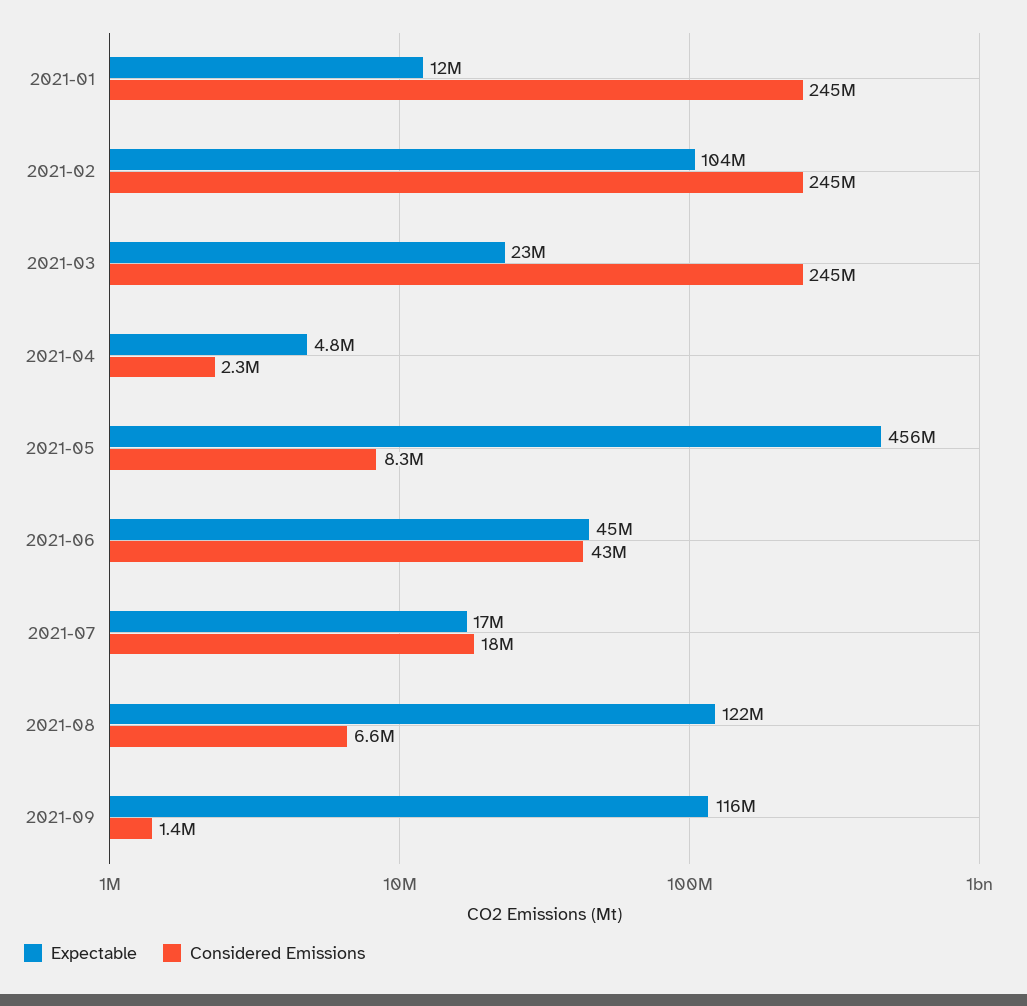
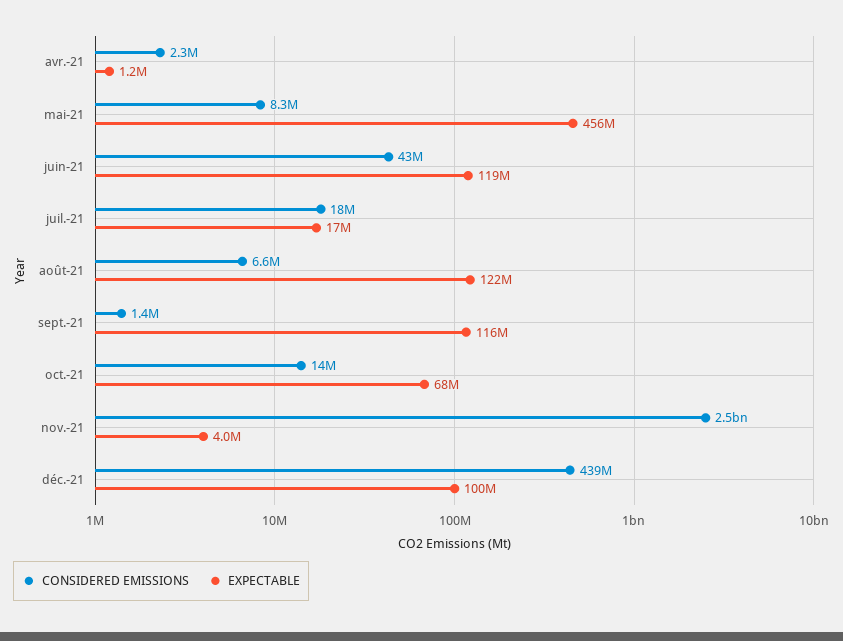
Expectable, 2021-01: 12000000 -> none
Considered Emissions, 2021-01: 245000000 -> none
Expectable, 2021-02: 104000000 -> none
Considered Emissions, 2021-02: 245000000 -> none
Expectable, 2021-03: 23000000 -> none
Considered Emissions, 2021-03: 245000000 -> none
Expectable, 2021-04: 4800000 -> 1200000
Expectable, 2021-06: 45000000 -> 119000000
Considered Emissions, oct.-21: none -> 14000000
Expectable, oct.-21: none -> 68000000
Considered Emissions, nov.-21: none -> 2500000000
Expectable, nov.-21: none -> 4000000
Considered Emissions, déc.-21: none -> 439000000
Expectable, déc.-21: none -> 100000000

